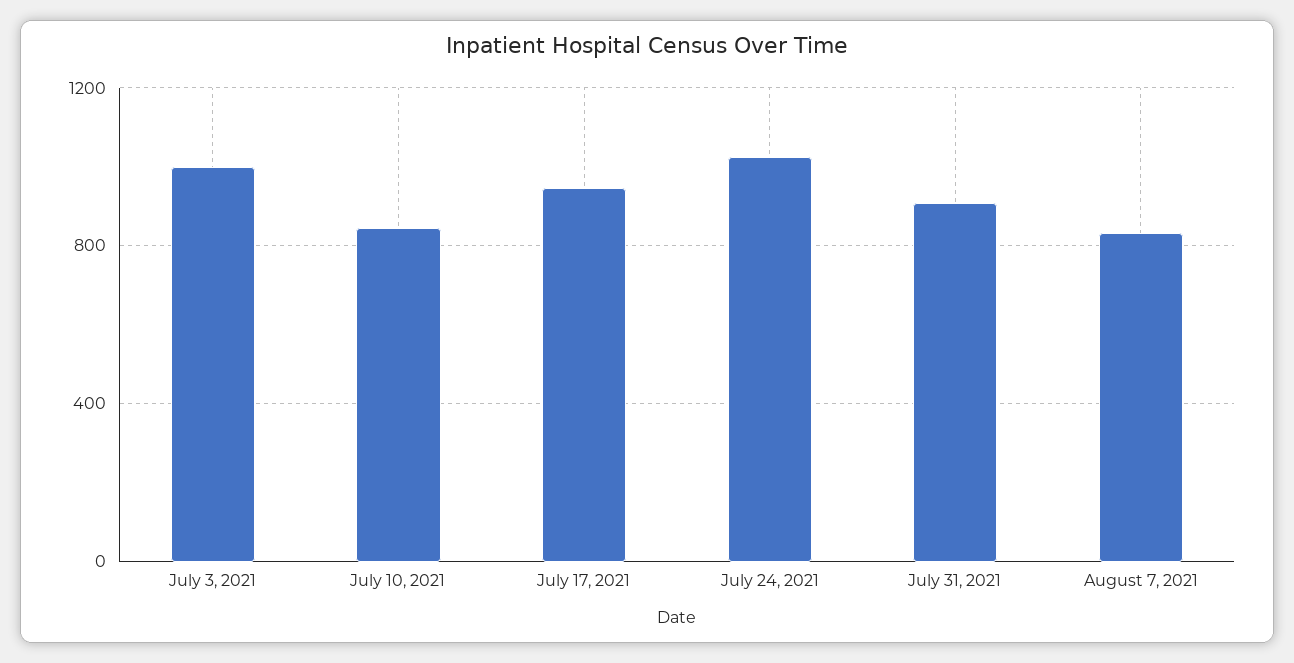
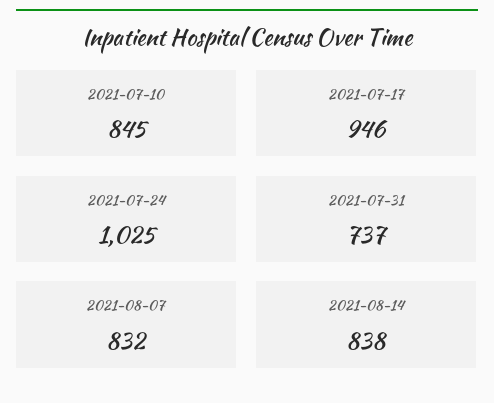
July 3, 2021: 1000 -> none
July 31, 2021: 900 -> 737
2021-08-14: none -> 838

